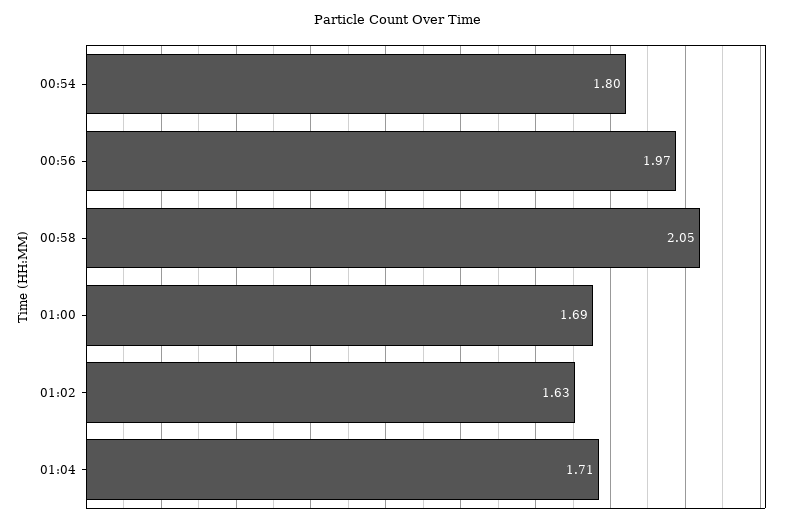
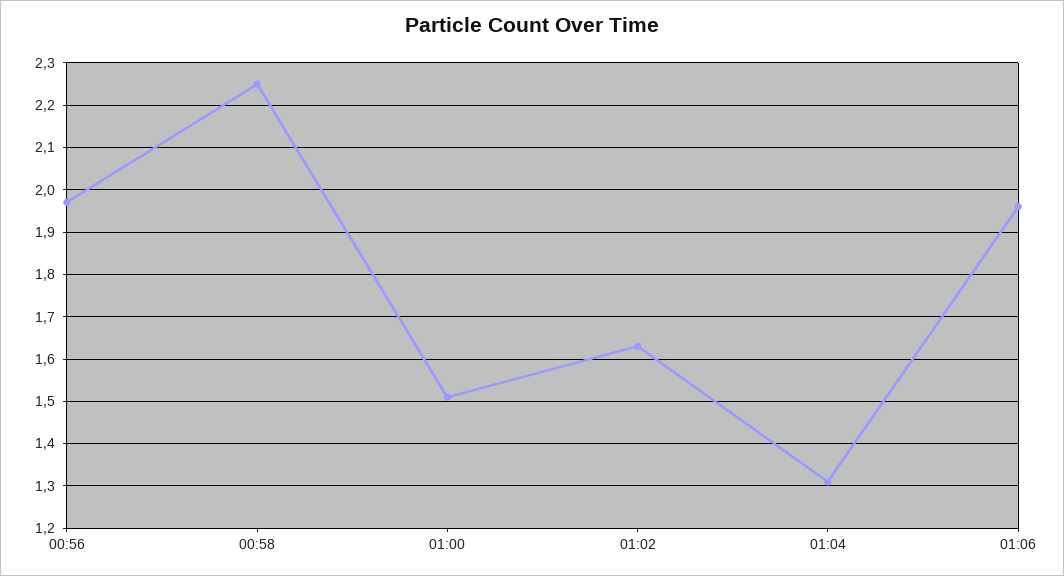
00:54: 1.8 -> none
00:58: 2.05 -> 2.25
01:00: 1.69 -> 1.5
01:04: 1.71 -> 1.3
01:06: none -> 1.95

